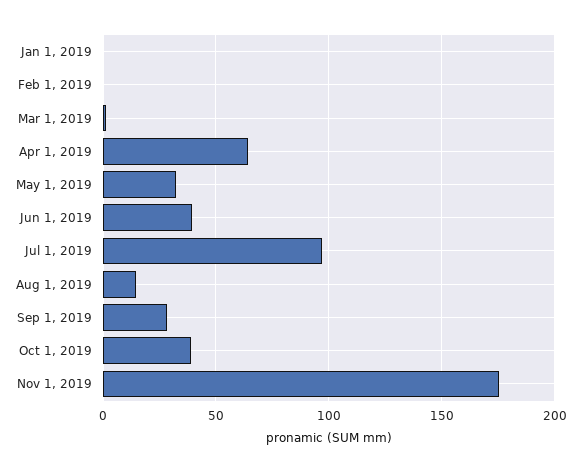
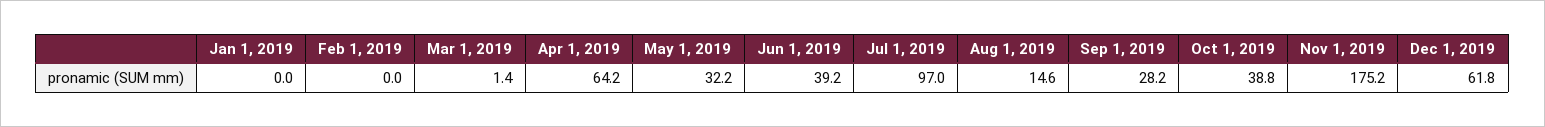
Dec 1, 2019: none -> 61.8

